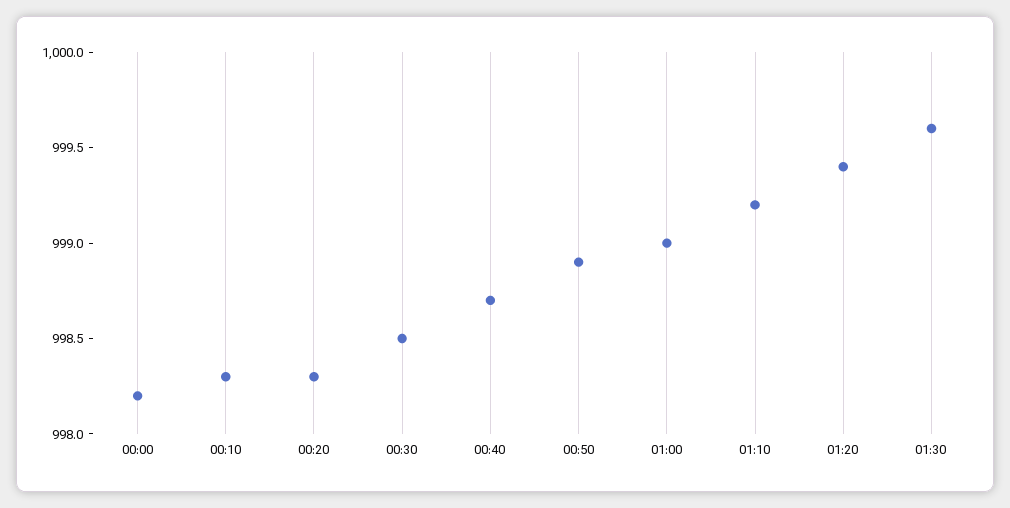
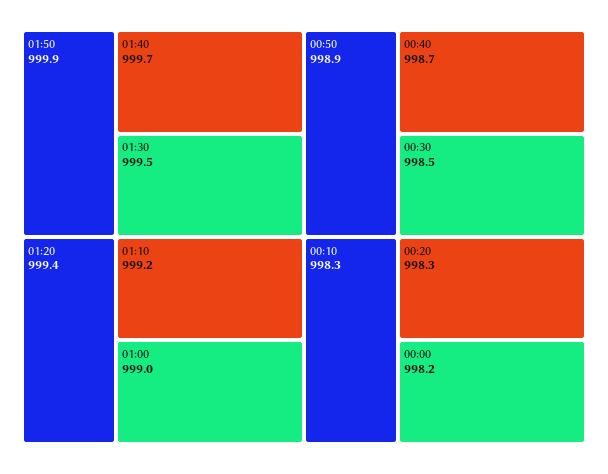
01:30: 999.6 -> 999.5
01:50: none -> 999.9
01:40: none -> 999.7

